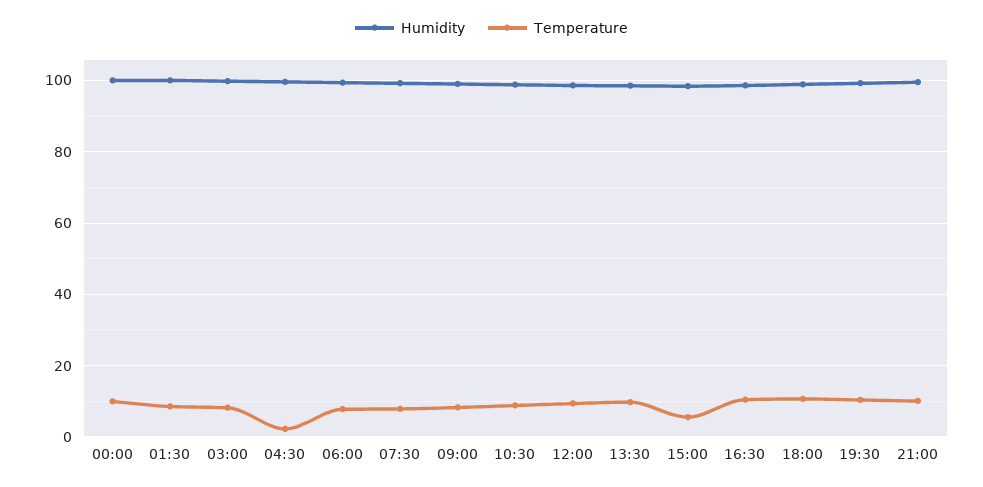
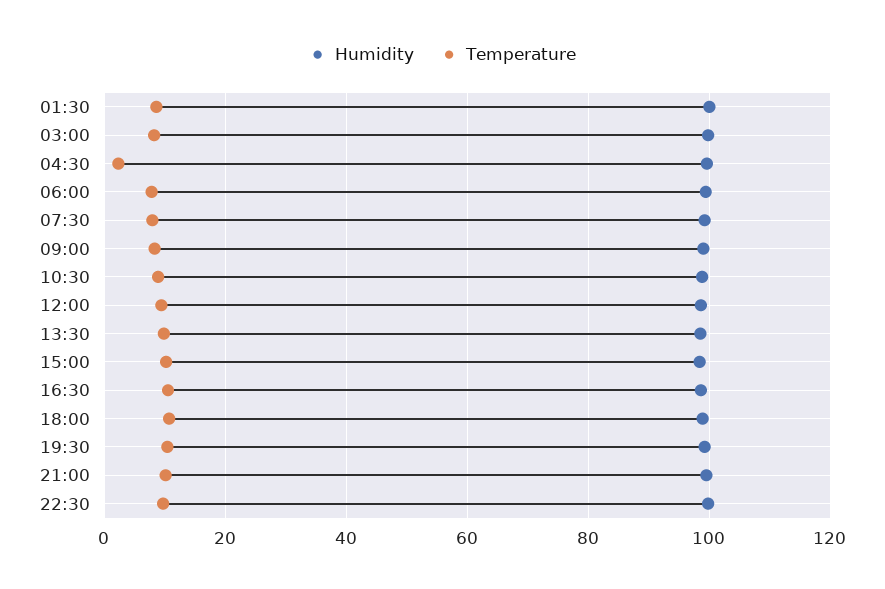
Humidity, 00:00: 100 -> none
Temperature, 00:00: 10 -> none
Temperature, 15:00: 6 -> 10
Humidity, 22:30: none -> 100
Temperature, 22:30: none -> 10

